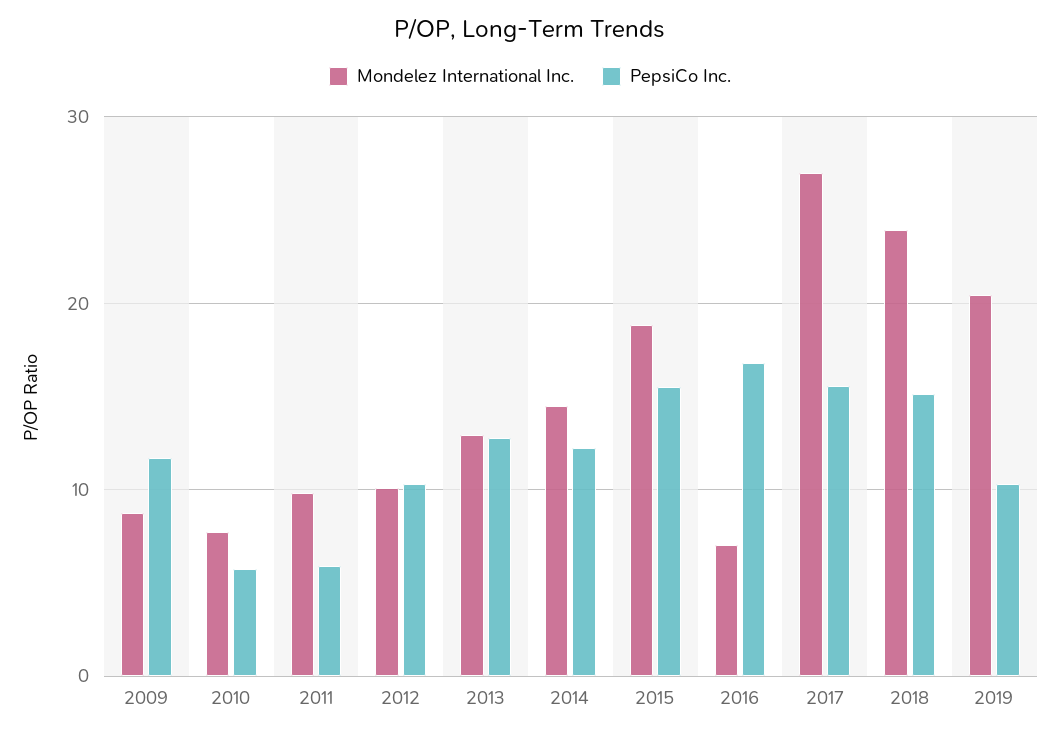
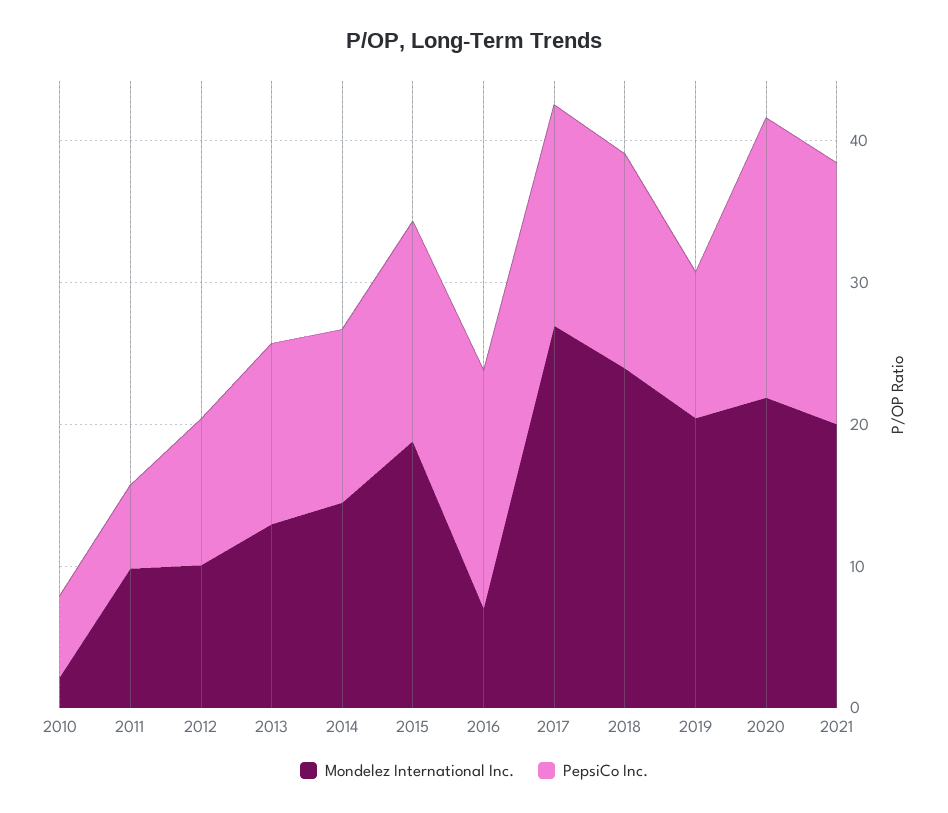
Mondelez International Inc., 2009: 9 -> none
PepsiCo Inc., 2009: 12 -> none
Mondelez International Inc., 2010: 8 -> 2
Mondelez International Inc., 2020: none -> 22
PepsiCo Inc., 2020: none -> 20
Mondelez International Inc., 2021: none -> 20
PepsiCo Inc., 2021: none -> 18

